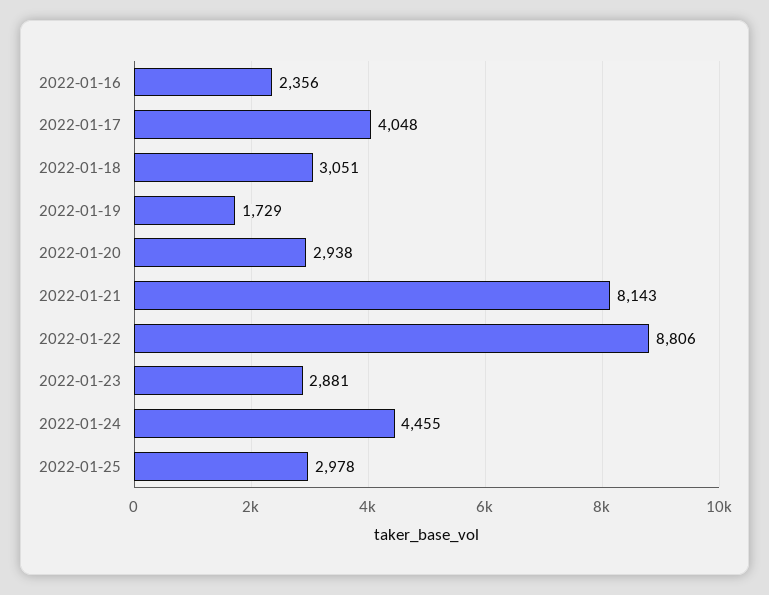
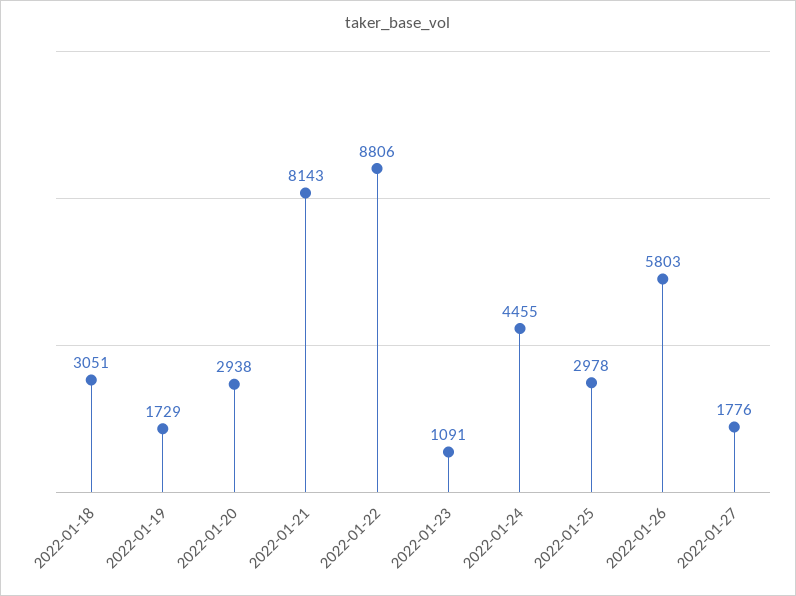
2022-01-16: 2356 -> none
2022-01-17: 4048 -> none
2022-01-23: 2881 -> 1091
2022-01-26: none -> 5803
2022-01-27: none -> 1776

